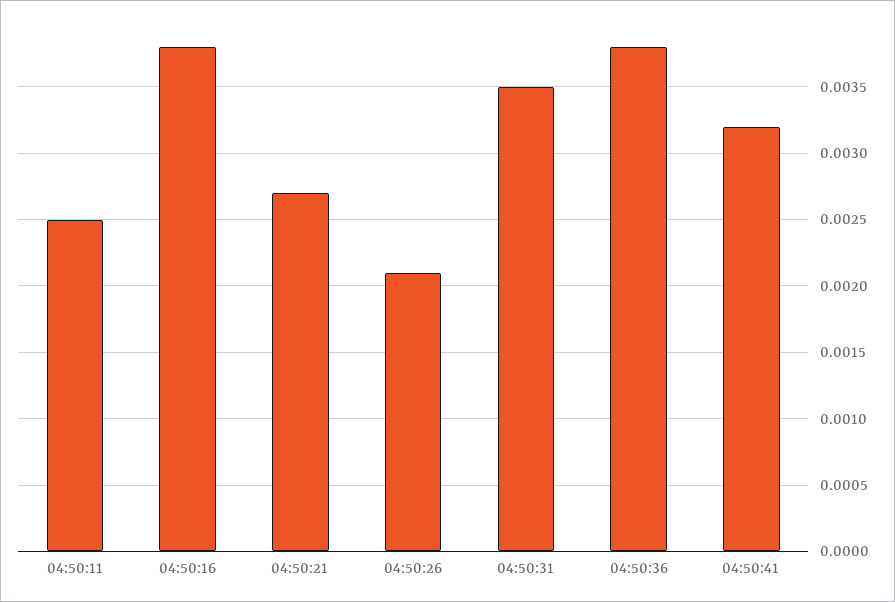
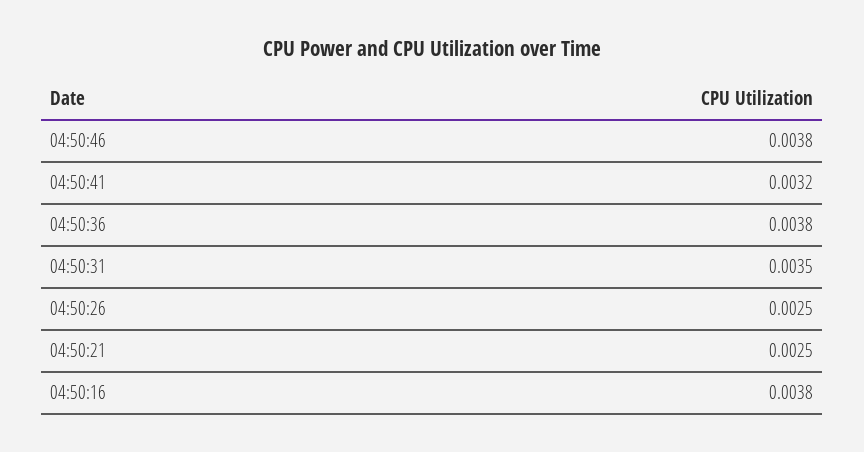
04:50:11: 0.0025 -> none
04:50:21: 0.0027 -> 0.0025
04:50:26: 0.0021 -> 0.0025
04:50:46: none -> 0.0038

